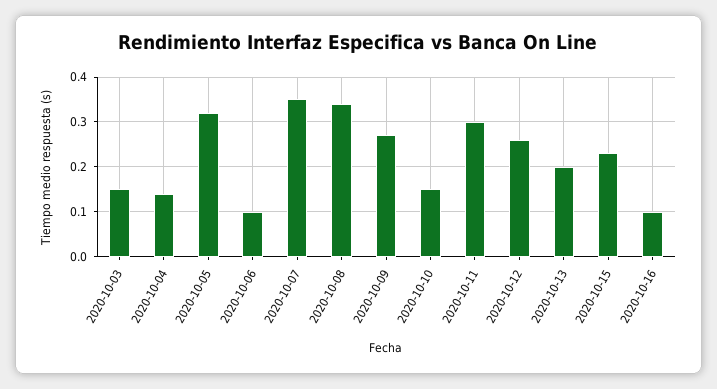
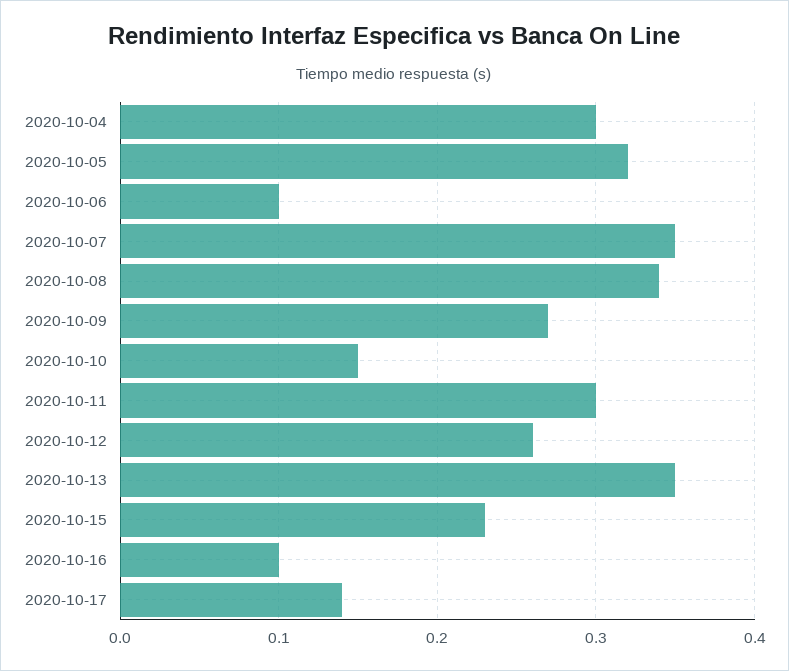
2020-10-03: 0.15 -> none
2020-10-04: 0.15 -> 0.3
2020-10-13: 0.2 -> 0.35
2020-10-17: none -> 0.14

